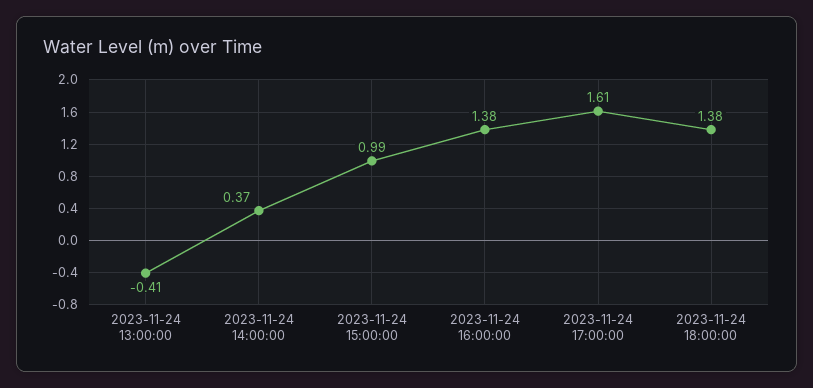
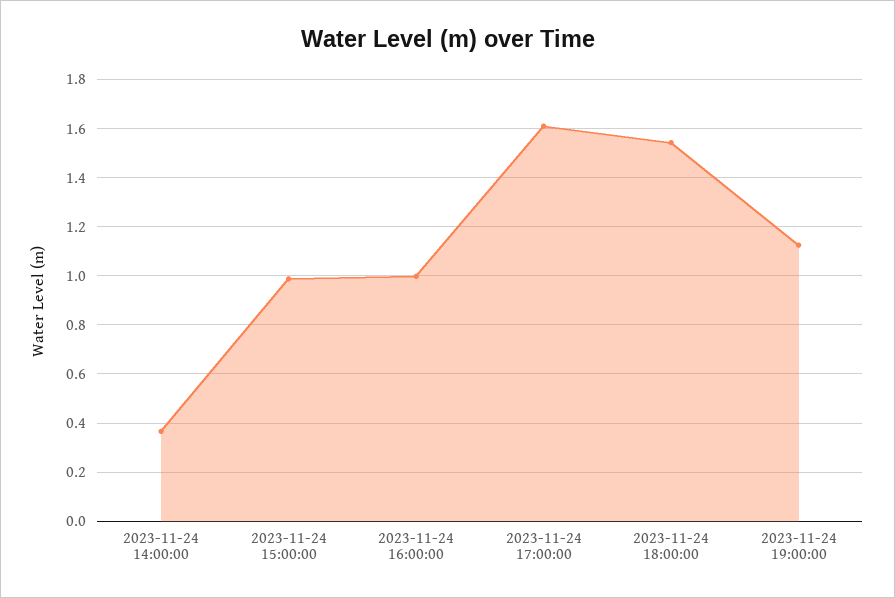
2023-11-24 13:00:00: -0.41 -> none
2023-11-24 16:00:00: 1.38 -> 1
2023-11-24 18:00:00: 1.38 -> 1.55
2023-11-24 19:00:00: none -> 1.125

